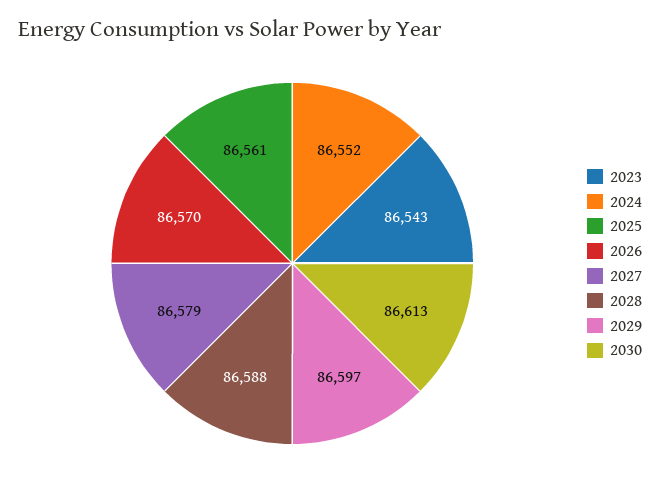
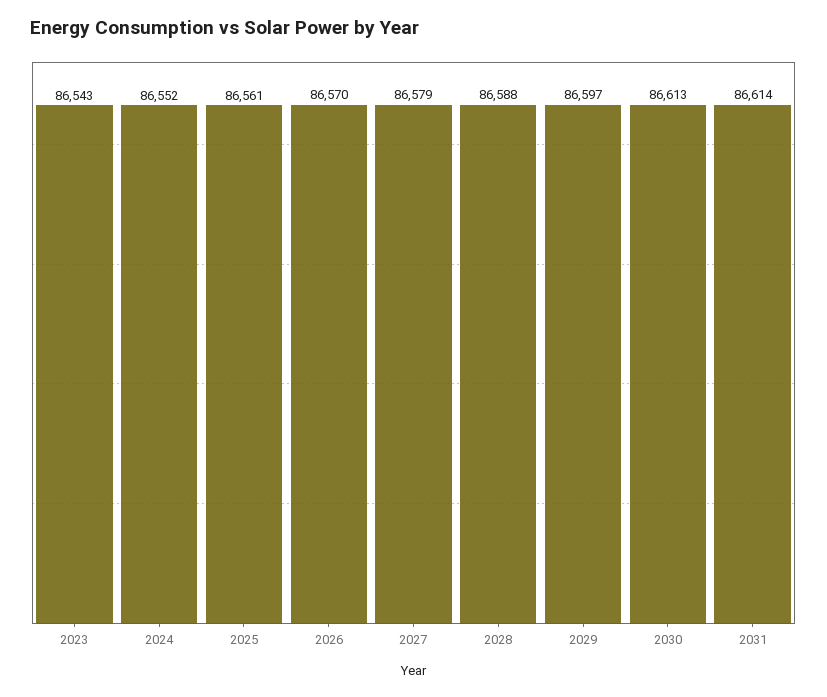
2031: none -> 86614

